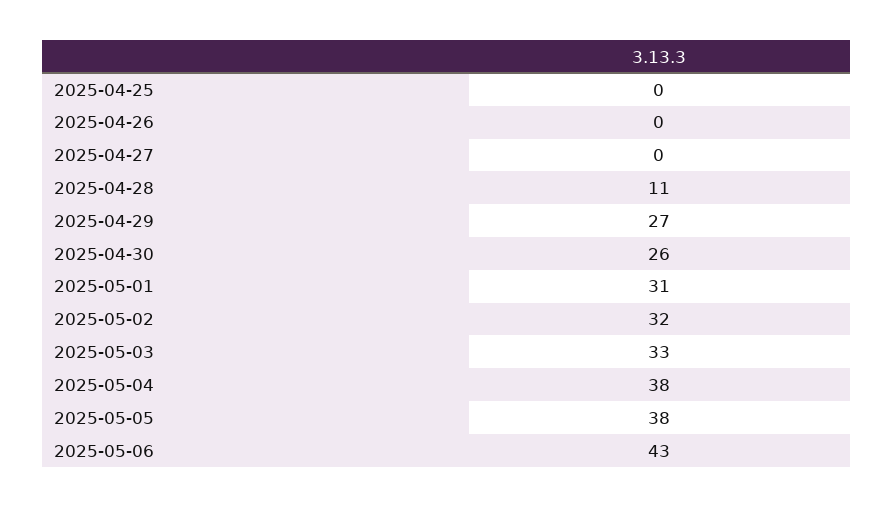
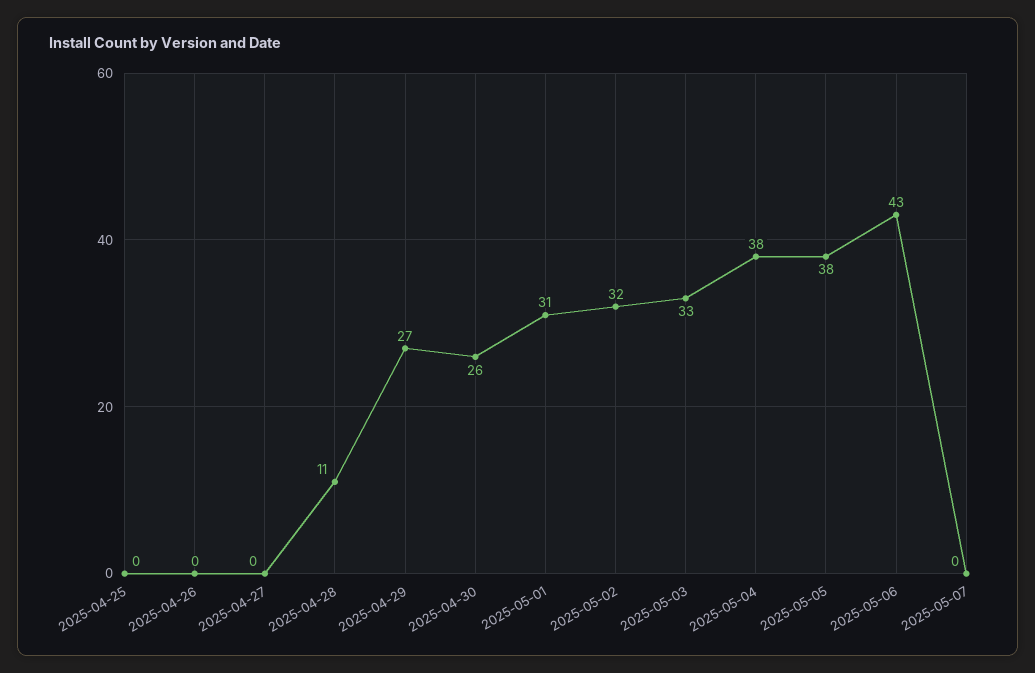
2025-05-07: none -> 0

